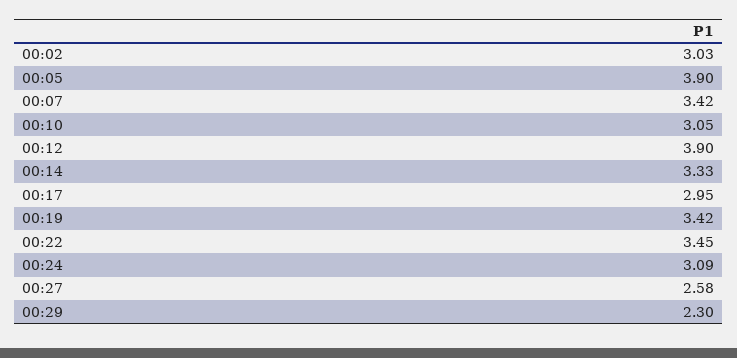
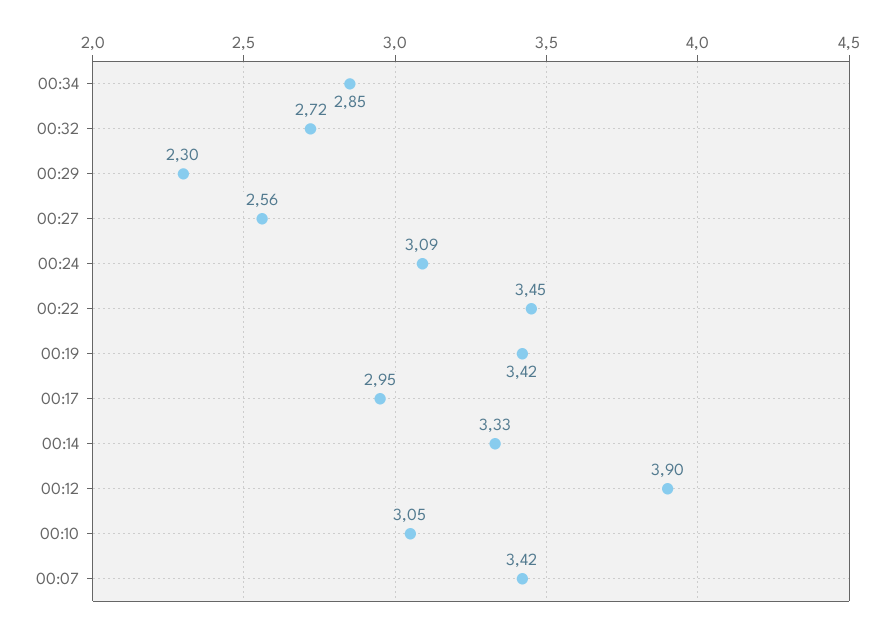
00:02: 3.03 -> none
00:05: 3.9 -> none
00:27: 2.58 -> 2.56
00:34: none -> 2.85
00:32: none -> 2.72

